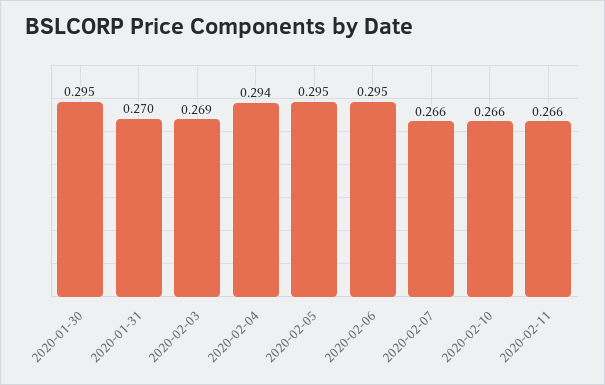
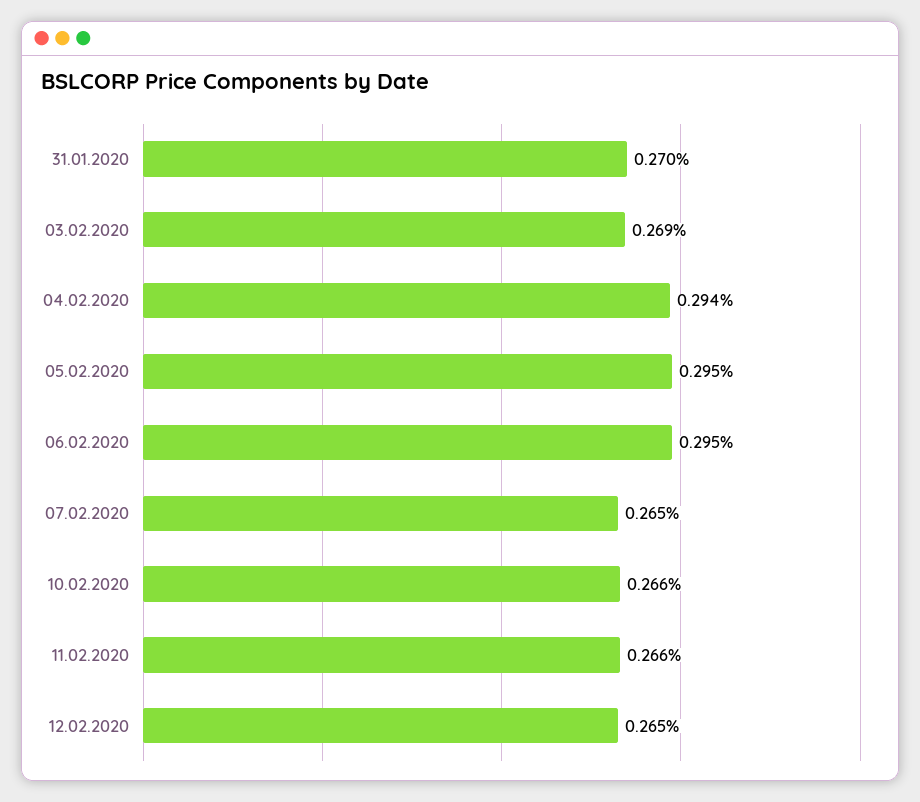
2020-01-30: 0.295 -> none
2020-02-07: 0.266 -> 0.265
12.02.2020: none -> 0.265

